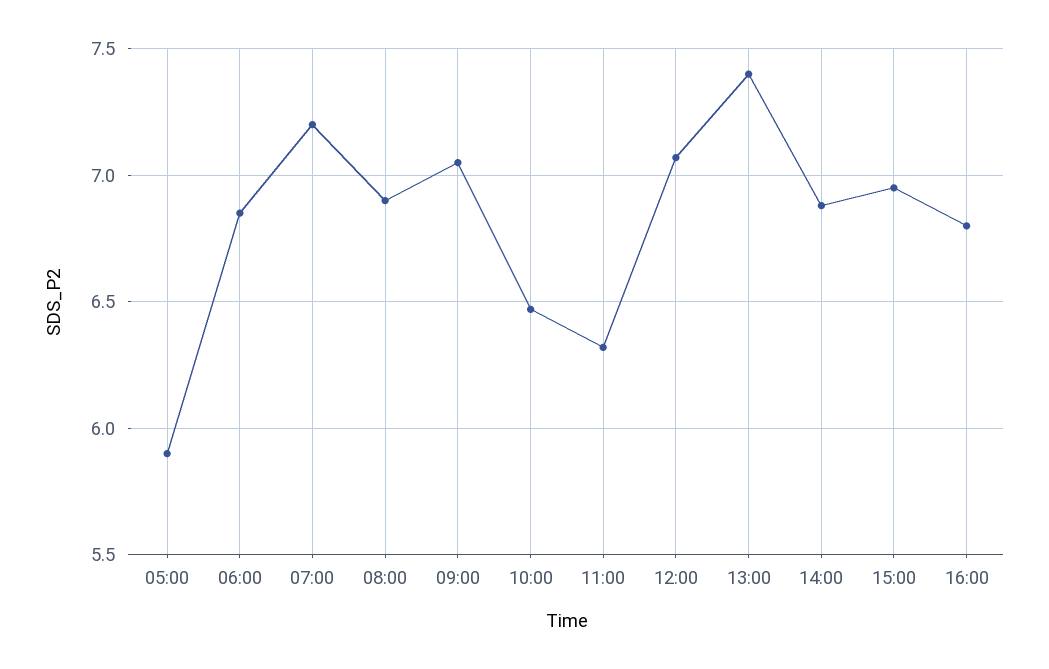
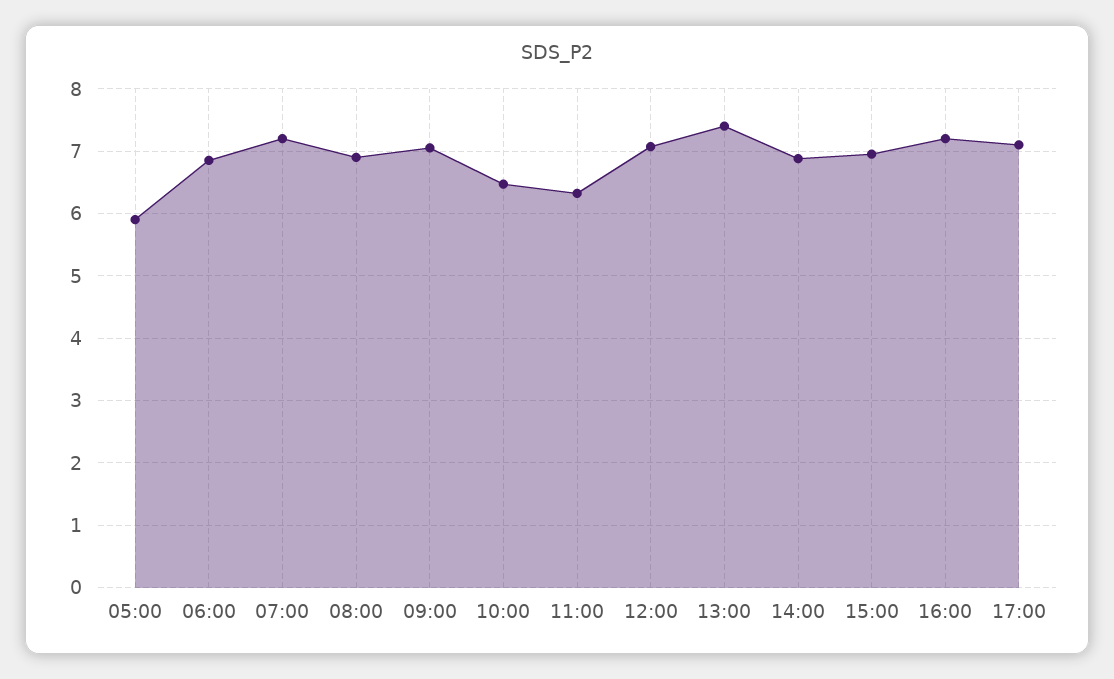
16:00: 6.8 -> 7.2
17:00: none -> 7.1

